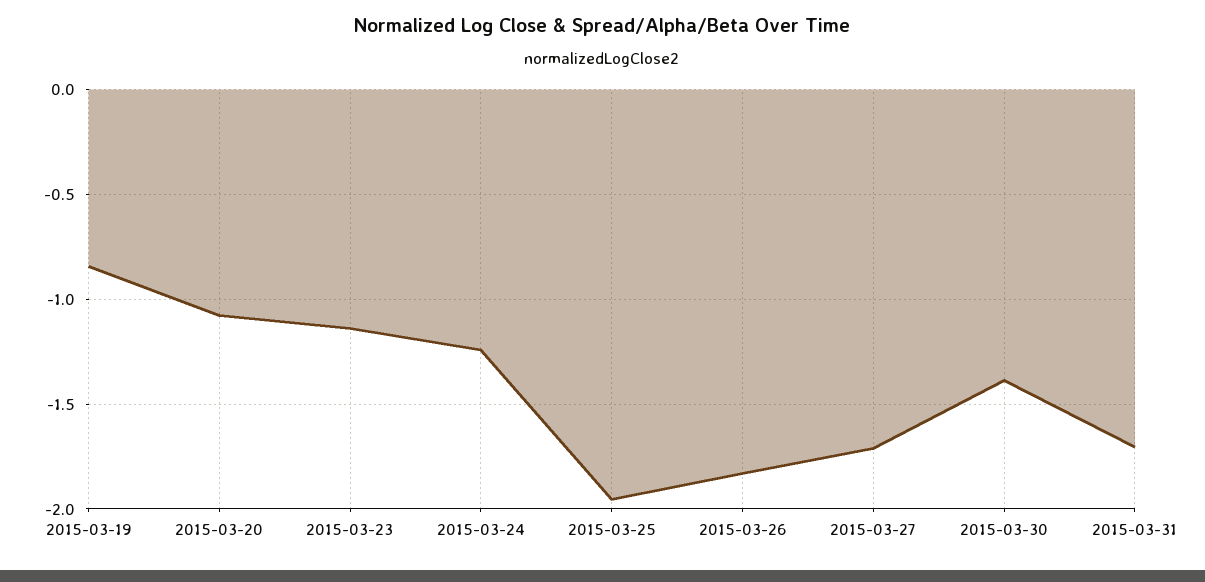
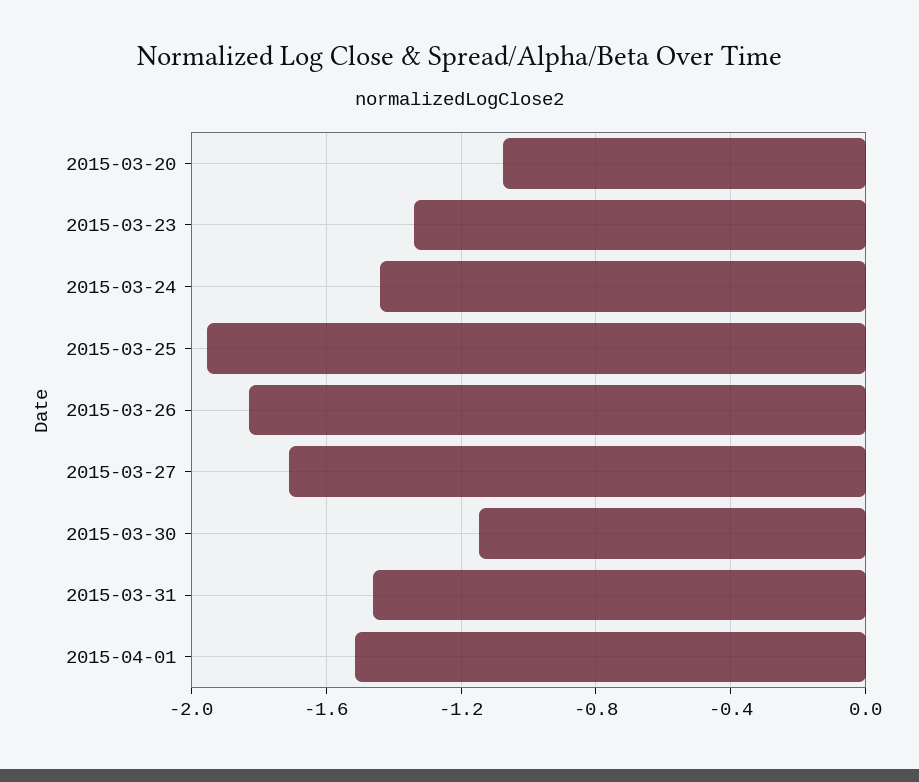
2015-03-19: -0.85 -> none
2015-03-23: -1.15 -> -1.35
2015-03-24: -1.25 -> -1.45
2015-03-30: -1.4 -> -1.15
2015-03-31: -1.7 -> -1.45
2015-04-01: none -> -1.5

